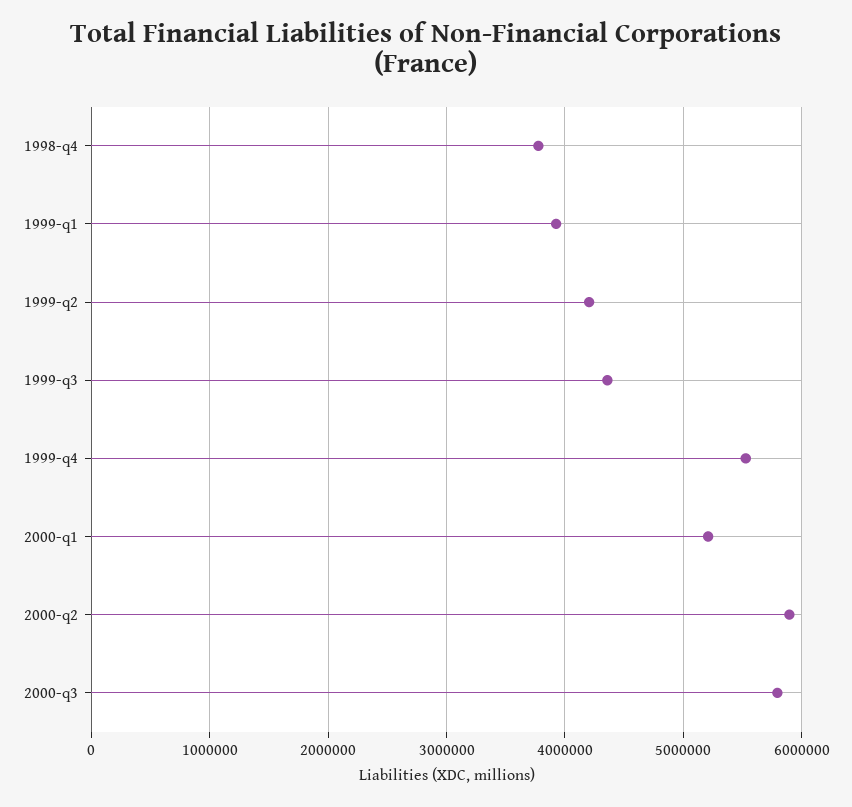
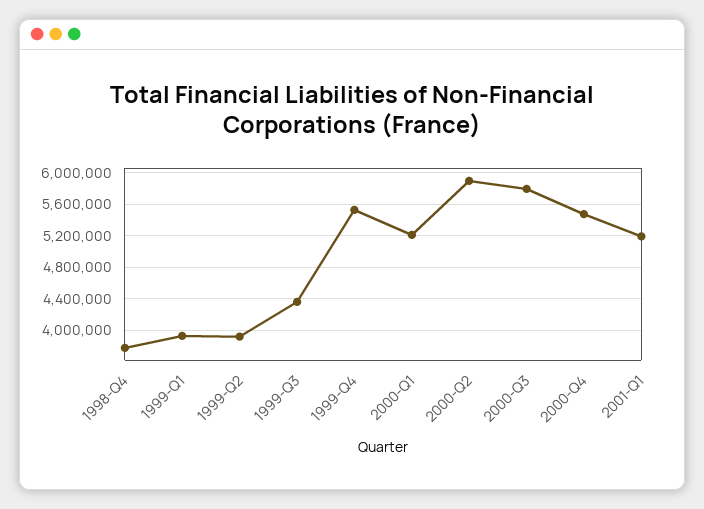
1999-q2: 4200000 -> 3900000
2000-Q4: none -> 5500000
2001-Q1: none -> 5200000

